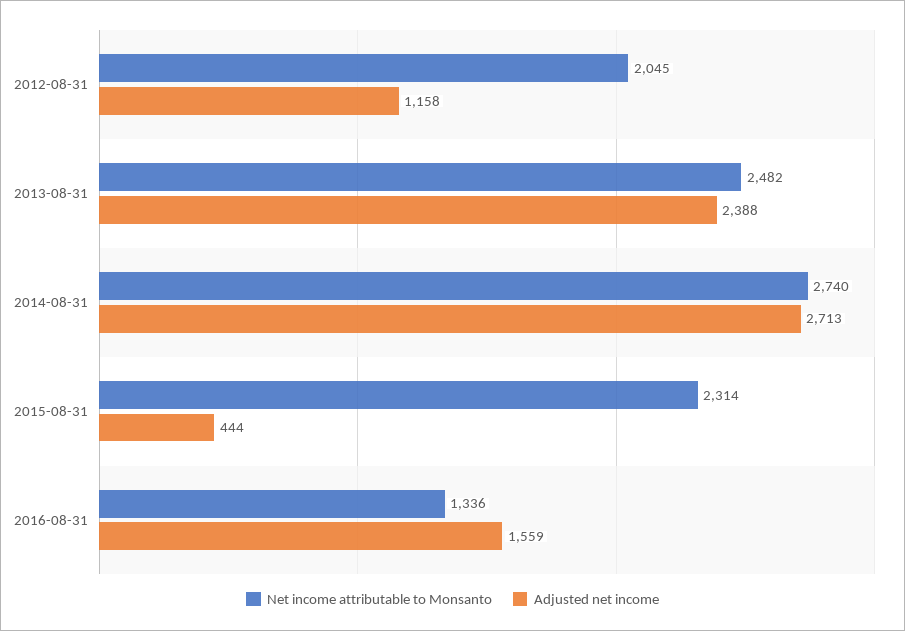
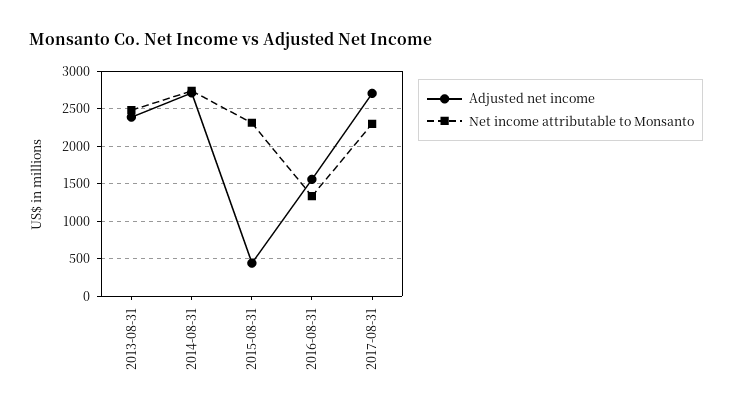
Net income attributable to Monsanto, 2012-08-31: 2045 -> none
Adjusted net income, 2012-08-31: 1158 -> none
Adjusted net income, 2017-08-31: none -> 2700
Net income attributable to Monsanto, 2017-08-31: none -> 2300

